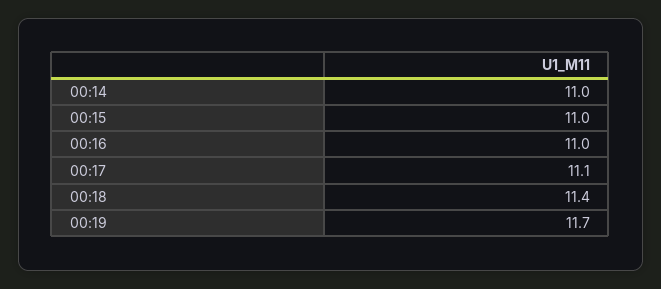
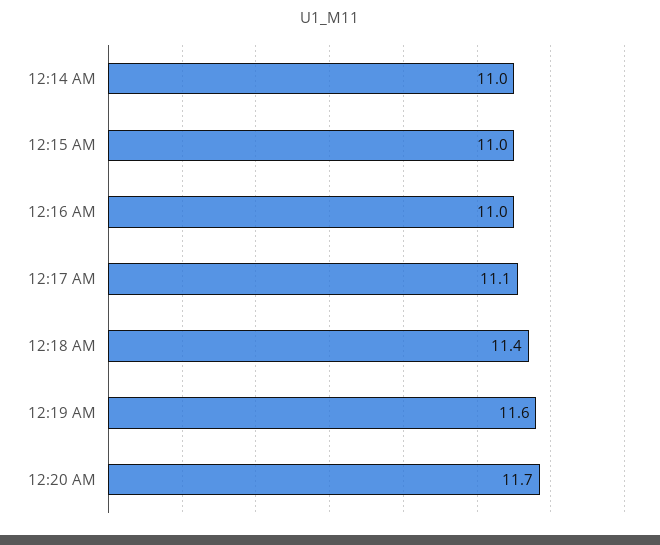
00:19: 11.7 -> 11.6
12:20 AM: none -> 11.7

